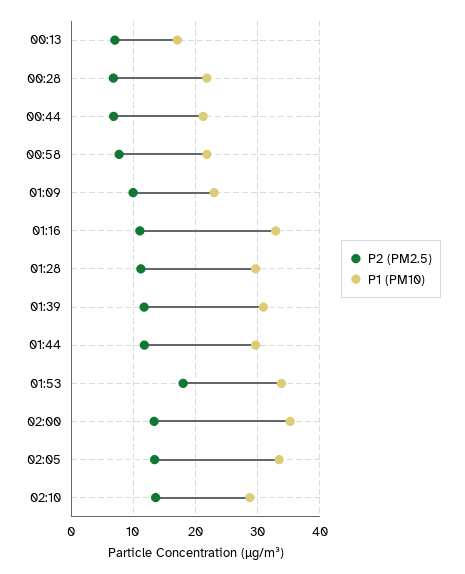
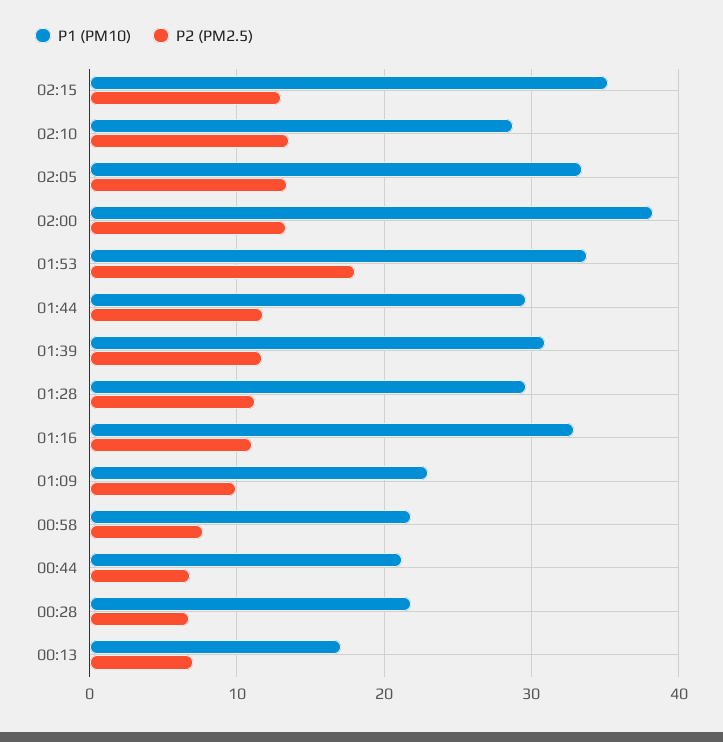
P1 (PM10), 02:00: 35 -> 38
P1 (PM10), 02:15: none -> 35
P2 (PM2.5), 02:15: none -> 13

